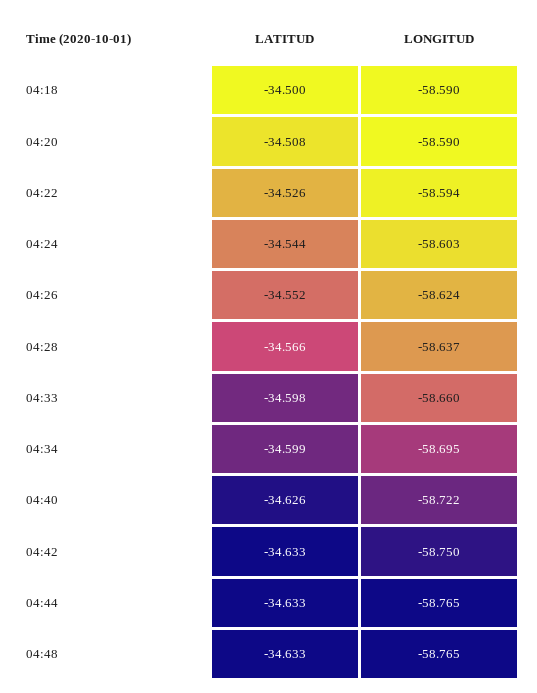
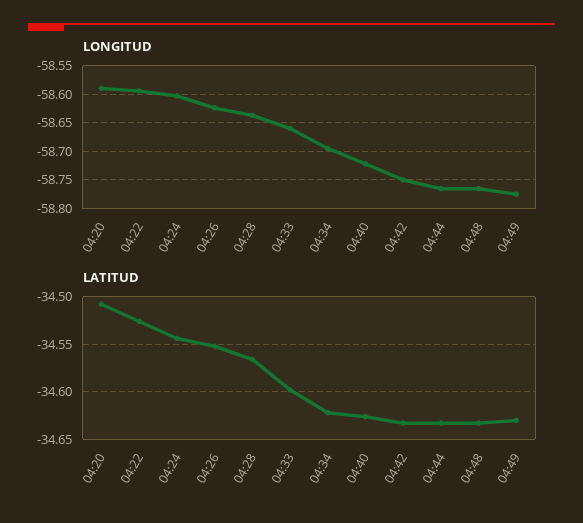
LATITUD, 04:18: -34.5 -> none
LONGITUD, 04:18: -58.59 -> none
LATITUD, 04:34: -34.599 -> -34.62
LONGITUD, 04:49: none -> -58.775
LATITUD, 04:49: none -> -34.63

